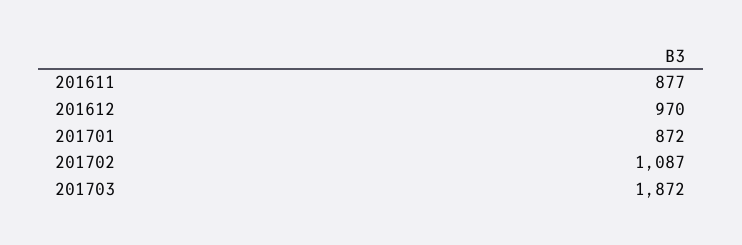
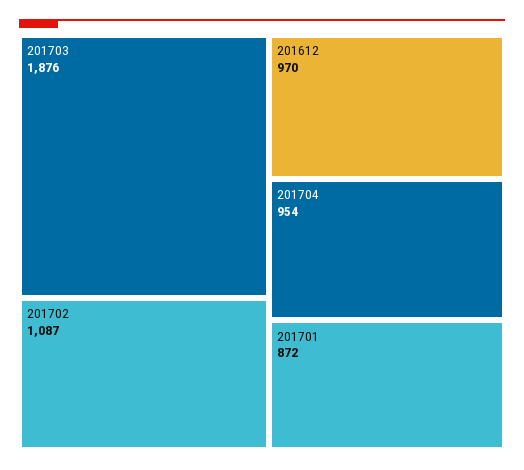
201611: 877 -> none
201703: 1872 -> 1876
201704: none -> 954

